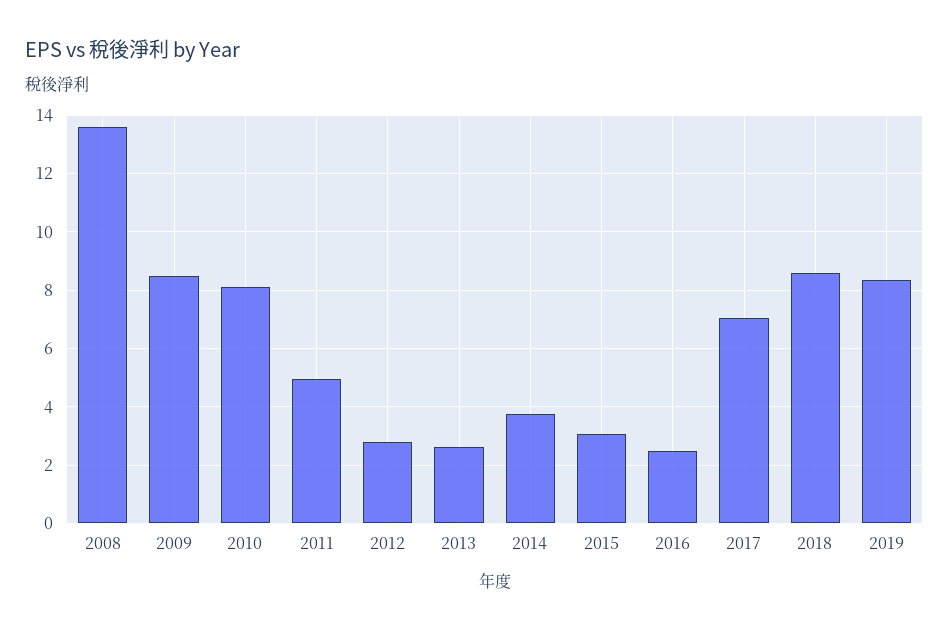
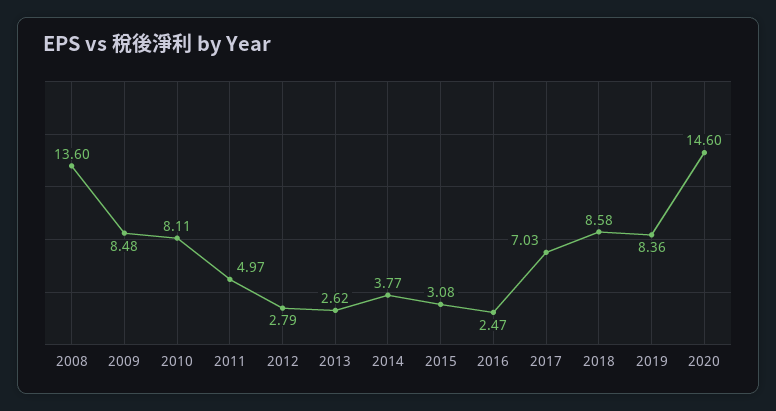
2020: none -> 14.6

